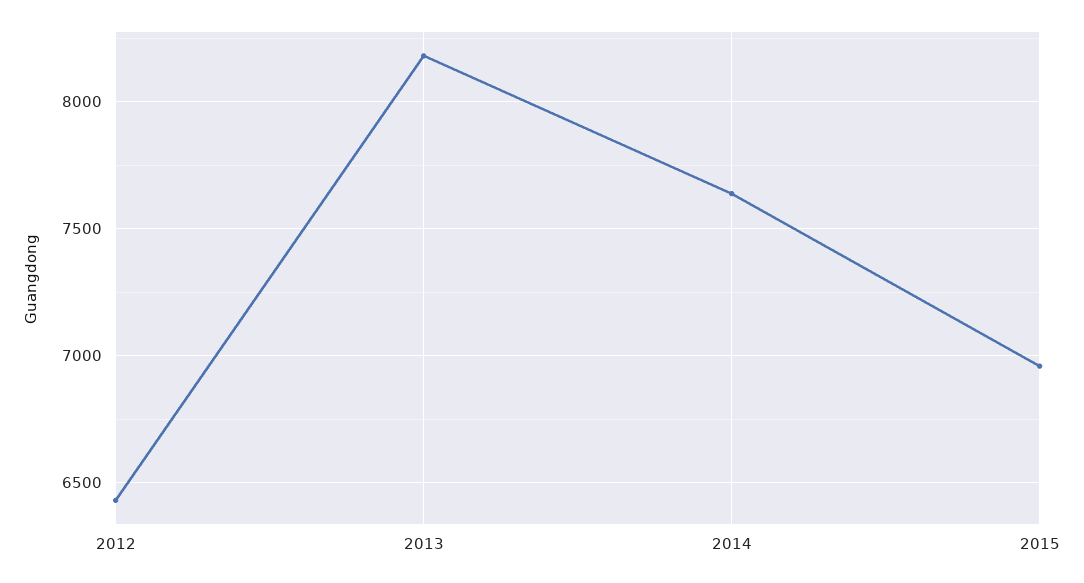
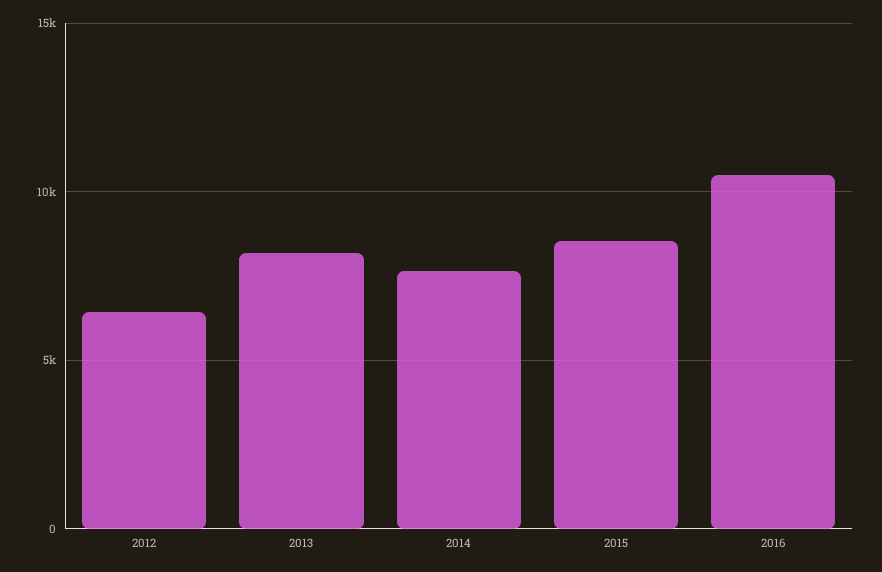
2015: 6950 -> 8500
2016: none -> 10500

